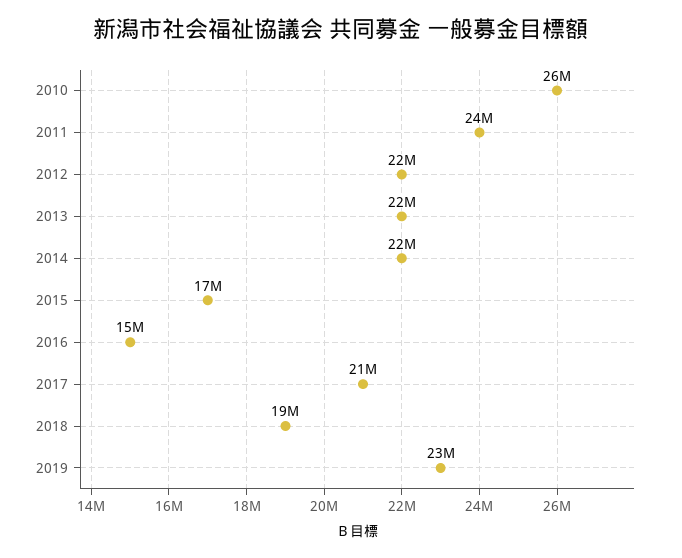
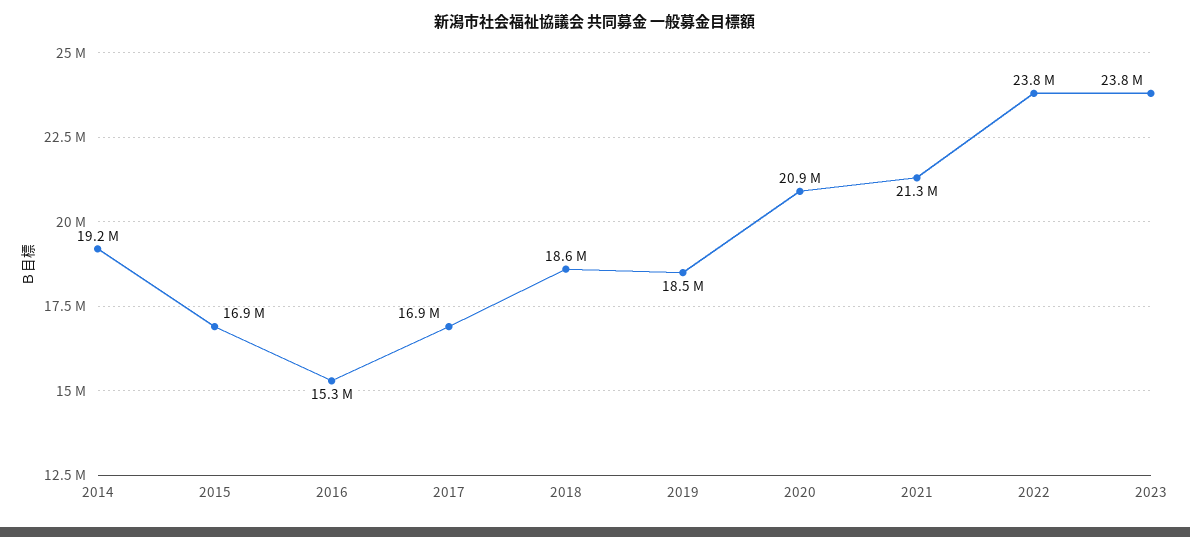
2010: 26000000 -> none
2011: 24000000 -> none
2012: 22000000 -> none
2013: 22000000 -> none
2014: 22000000 -> 19200000
2017: 21000000 -> 16900000
2019: 23000000 -> 18500000
2020: none -> 20900000
2021: none -> 21300000
2022: none -> 23800000
2023: none -> 23800000

